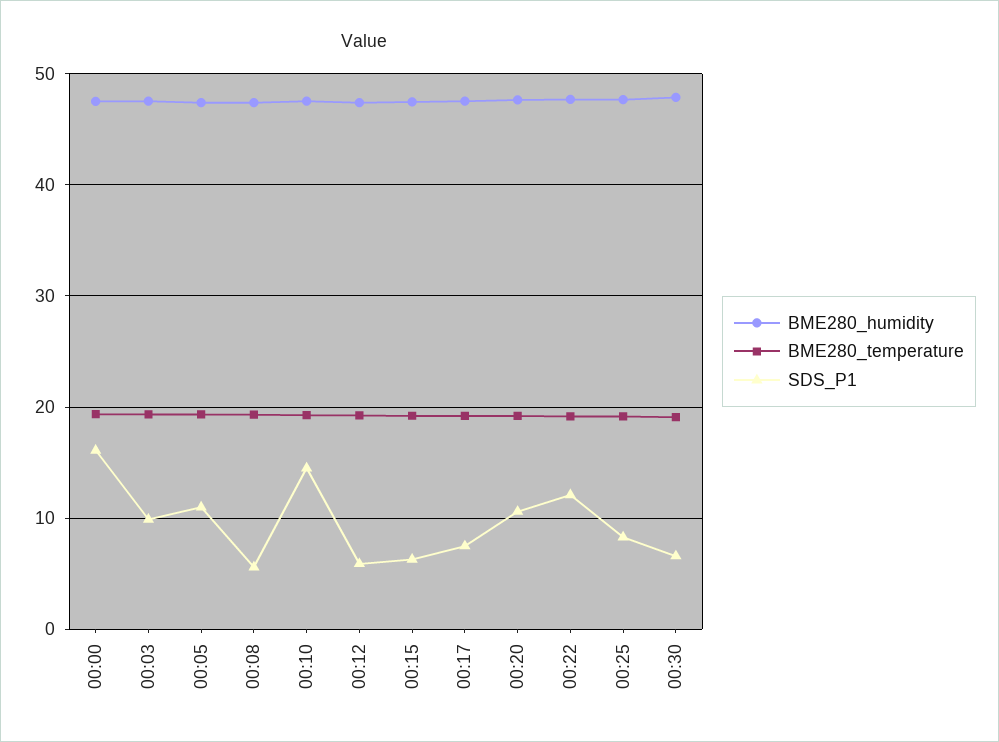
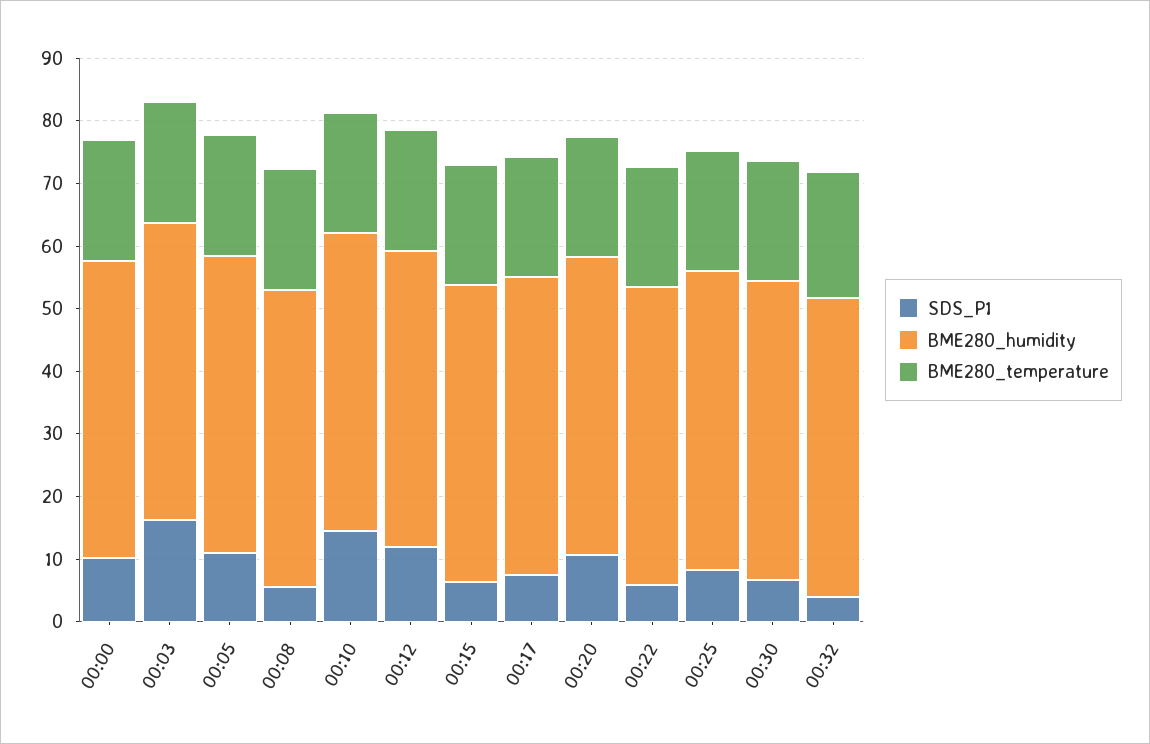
SDS_P1, 00:00: 16 -> 10
SDS_P1, 00:03: 10 -> 16
SDS_P1, 00:12: 6 -> 12
SDS_P1, 00:22: 12 -> 6
SDS_P1, 00:32: none -> 4
BME280_humidity, 00:32: none -> 48
BME280_temperature, 00:32: none -> 20

